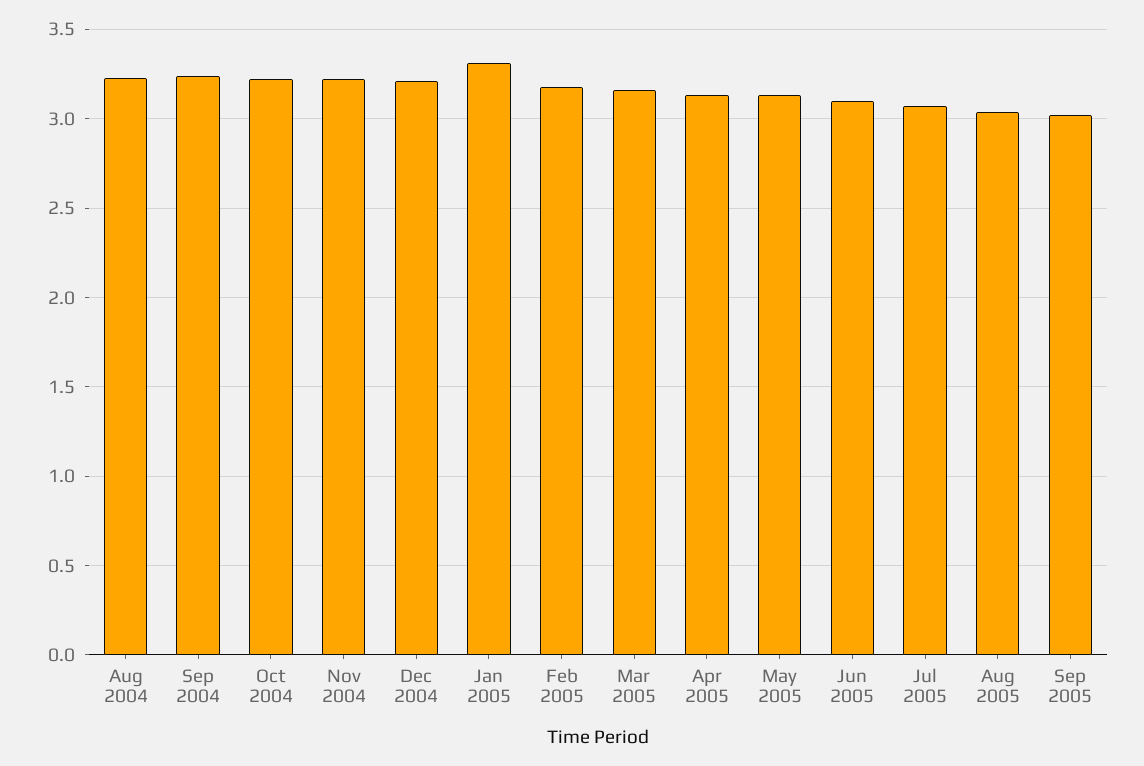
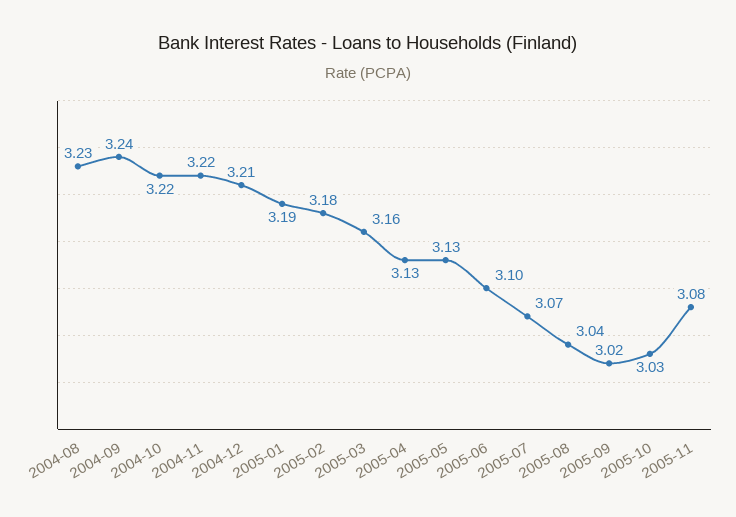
Jan 2005: 3.3 -> 3.19
2005-10: none -> 3.03
2005-11: none -> 3.08

